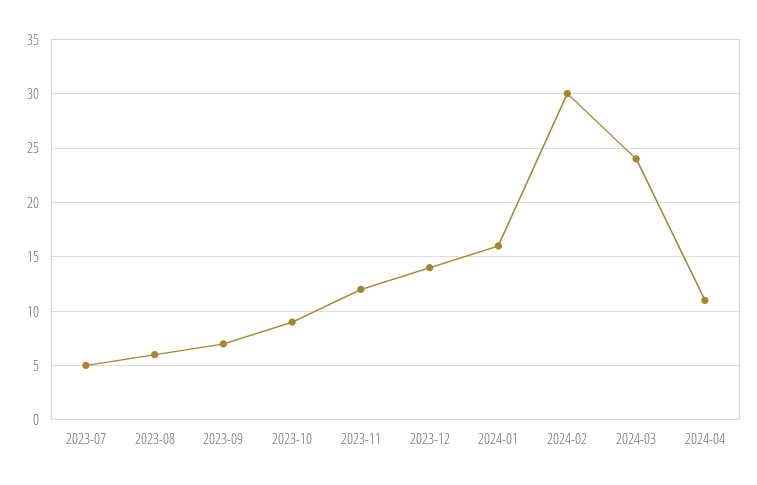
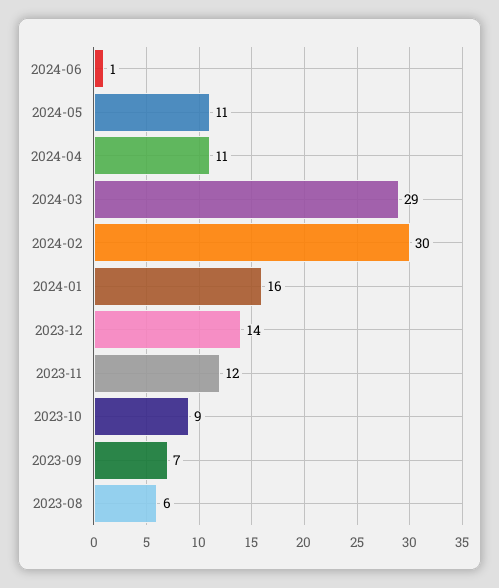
2023-07: 5 -> none
2024-03: 24 -> 29
2024-06: none -> 1
2024-05: none -> 11

